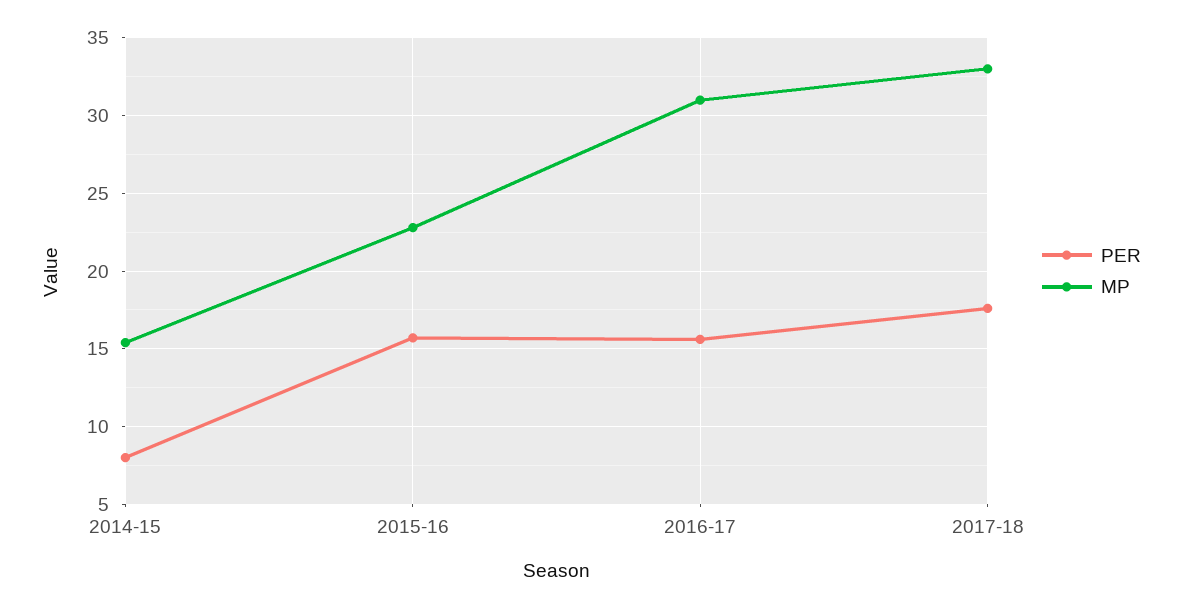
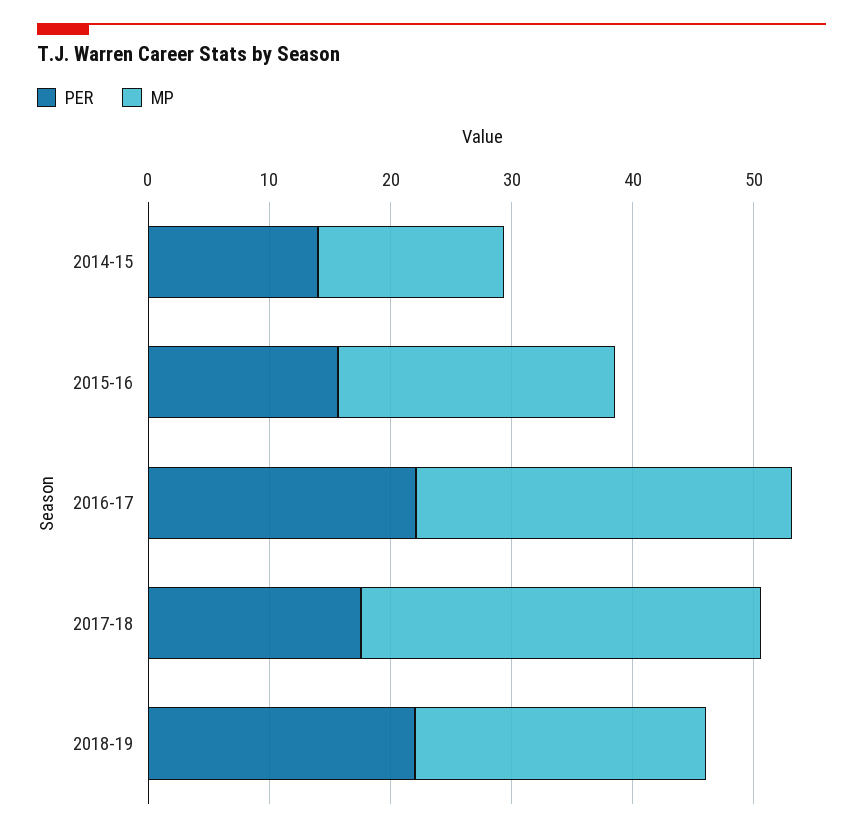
PER, 2014-15: 8 -> 14
PER, 2016-17: 15.5 -> 22
PER, 2018-19: none -> 22
MP, 2018-19: none -> 24

